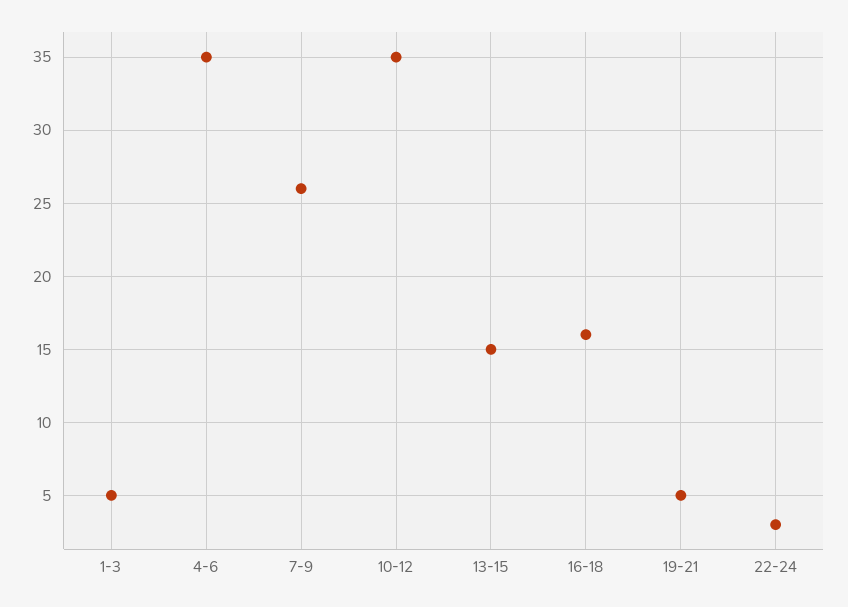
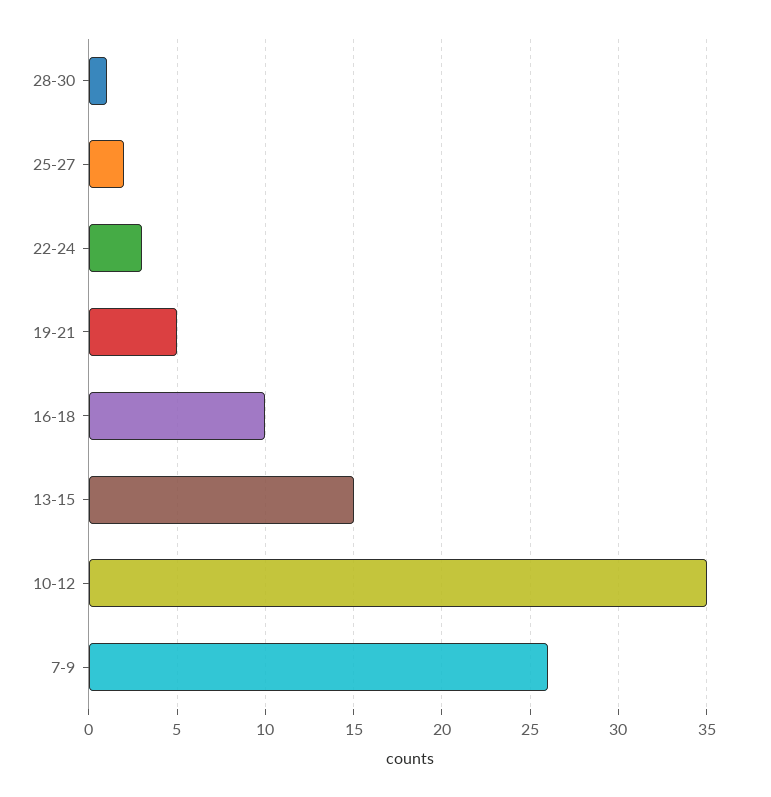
1-3: 5 -> none
4-6: 35 -> none
16-18: 16 -> 10
28-30: none -> 1
25-27: none -> 2

